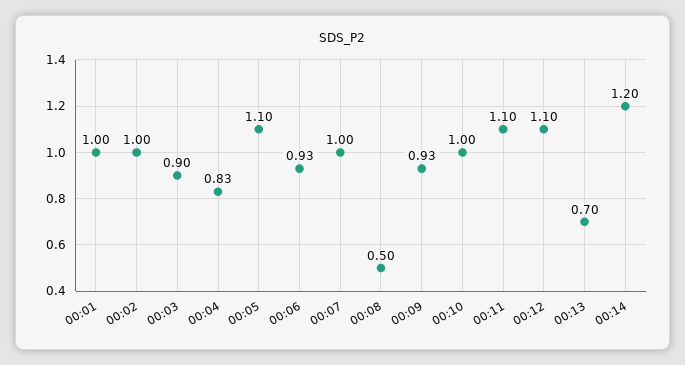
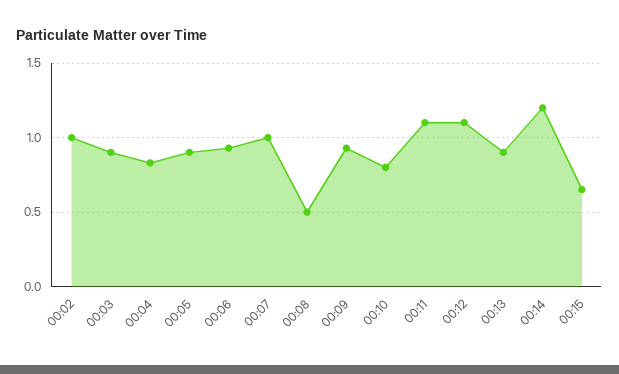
00:01: 1 -> none
00:05: 1.1 -> 0.9
00:10: 1 -> 0.8
00:13: 0.7 -> 0.9
00:15: none -> 0.65

